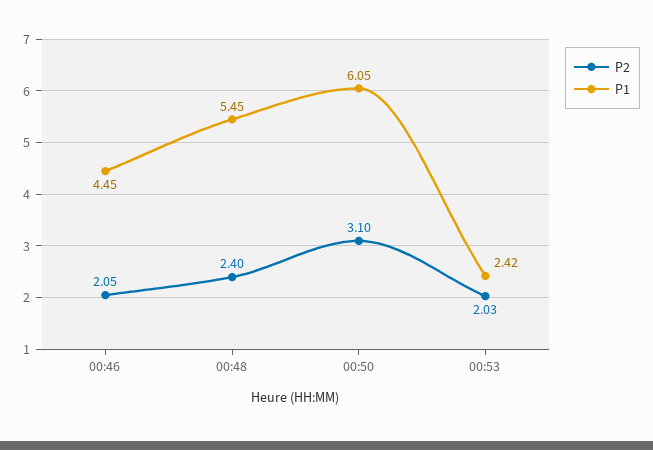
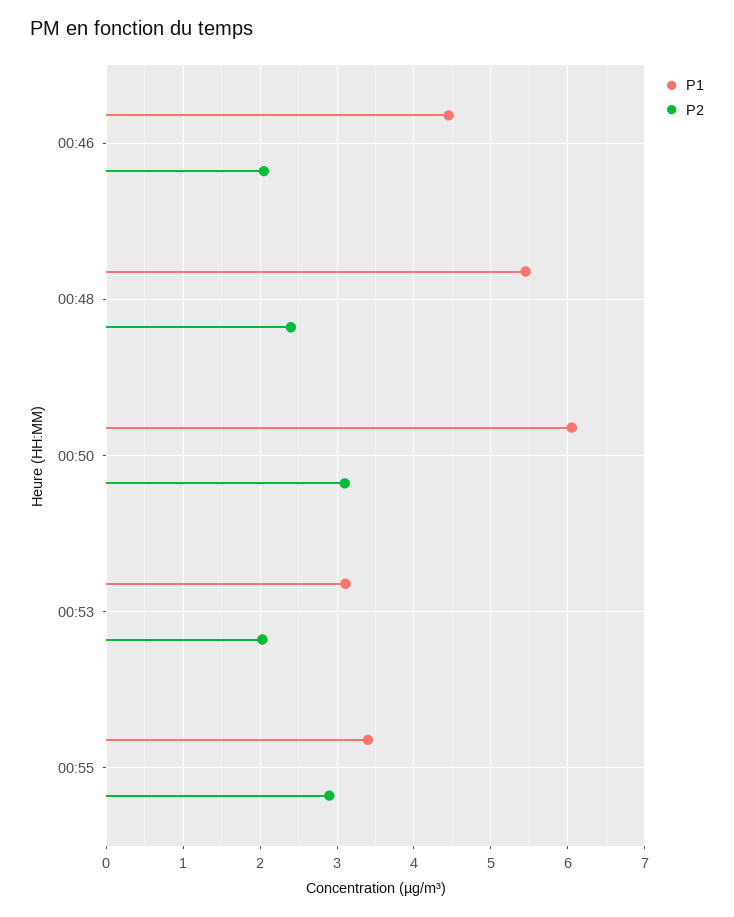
P1, 00:53: 2.42 -> 3.1
P1, 00:55: none -> 3.4
P2, 00:55: none -> 2.9

